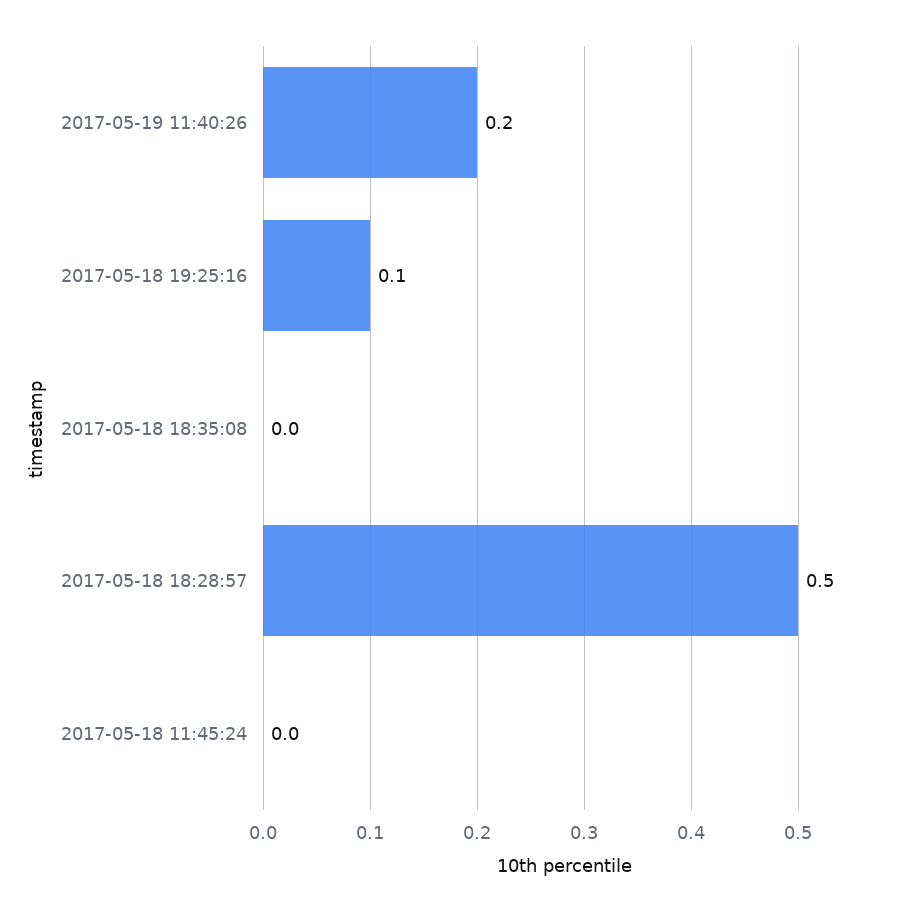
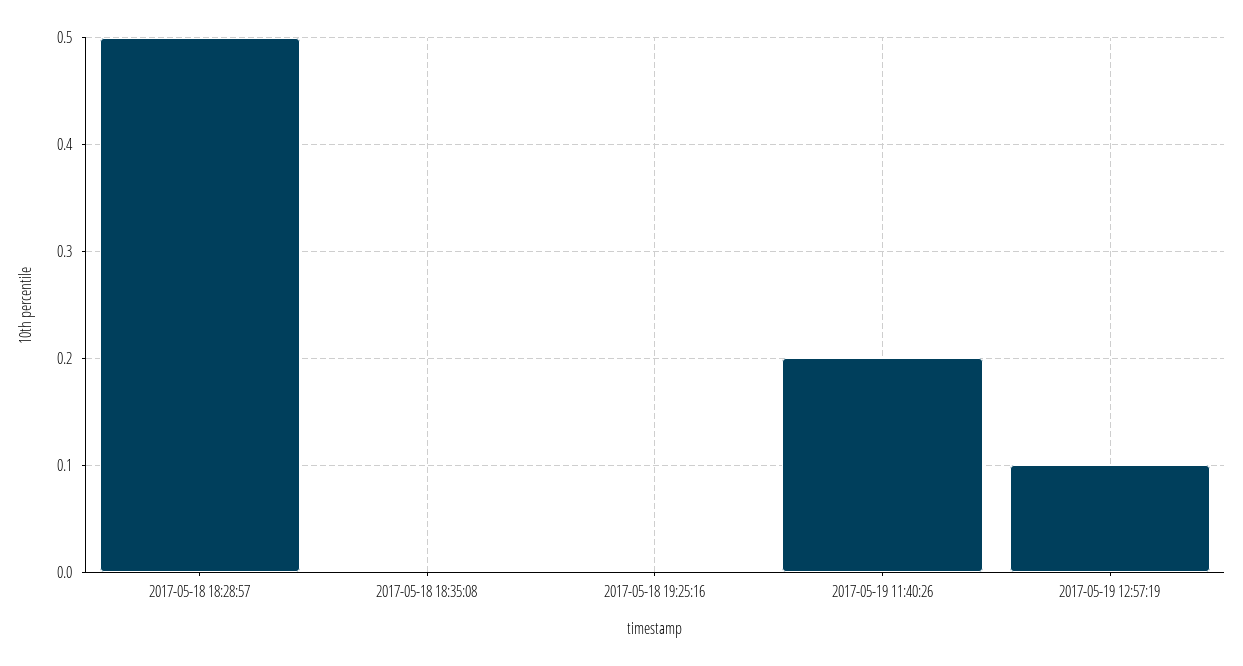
2017-05-18 19:25:16: 0.1 -> 0
2017-05-18 11:45:24: 0 -> none
2017-05-19 12:57:19: none -> 0.1

